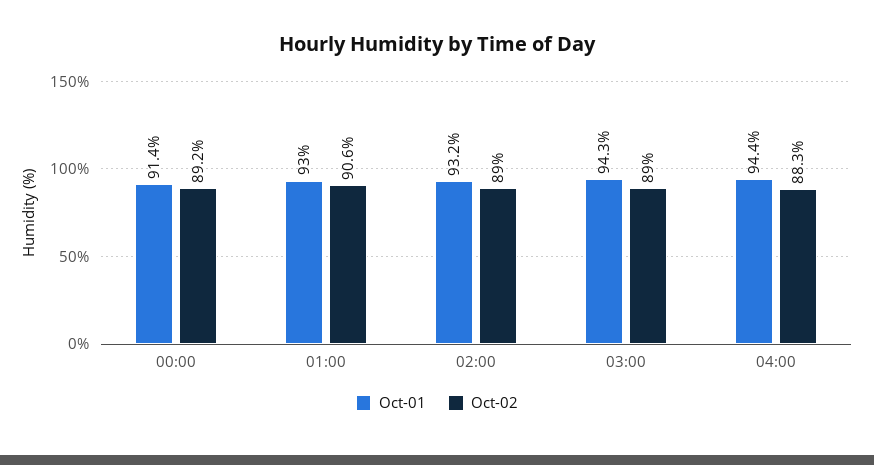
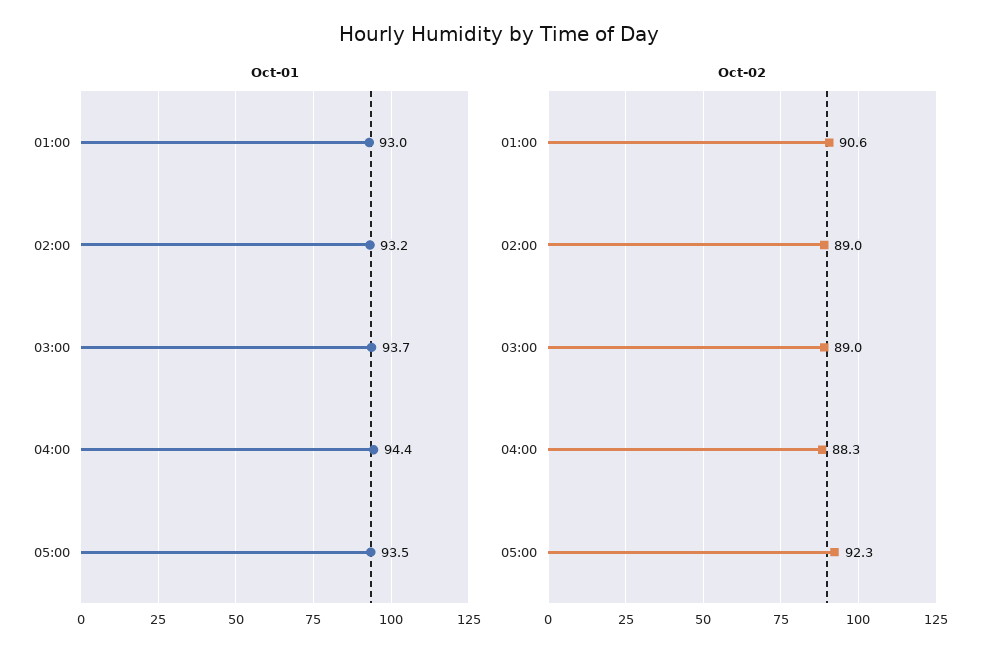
Oct-01, 00:00: 91.4 -> none
Oct-02, 00:00: 89.2 -> none
Oct-01, 03:00: 94.3 -> 93.7
Oct-01, 05:00: none -> 93.5
Oct-02, 05:00: none -> 92.3

